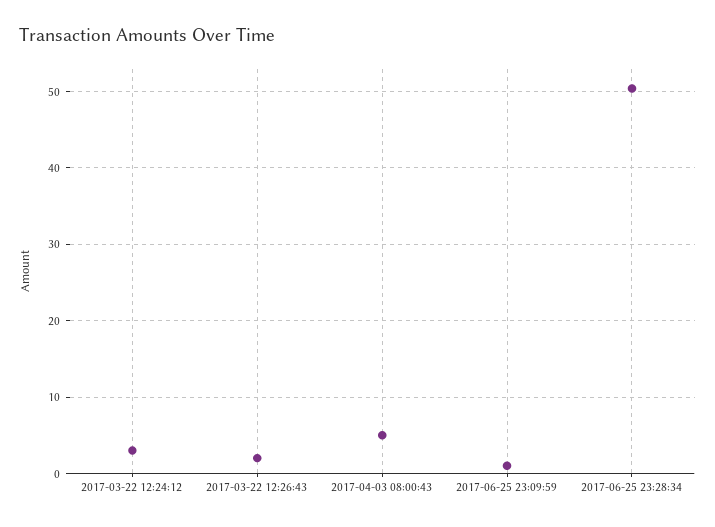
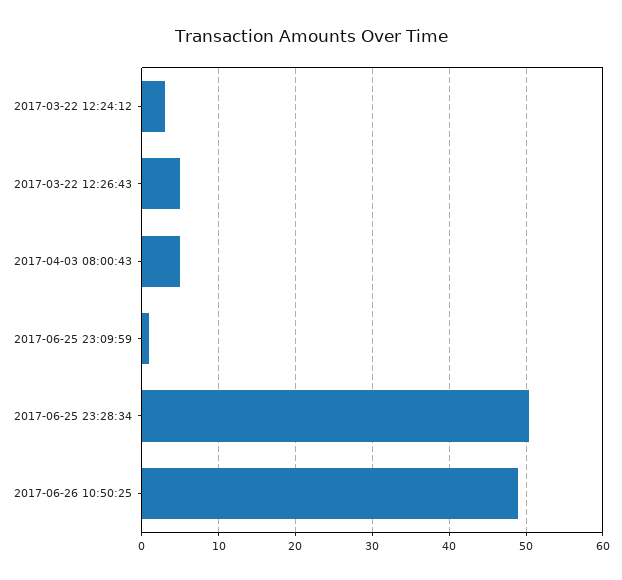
2017-03-22 12:26:43: 2 -> 5
2017-06-26 10:50:25: none -> 49

